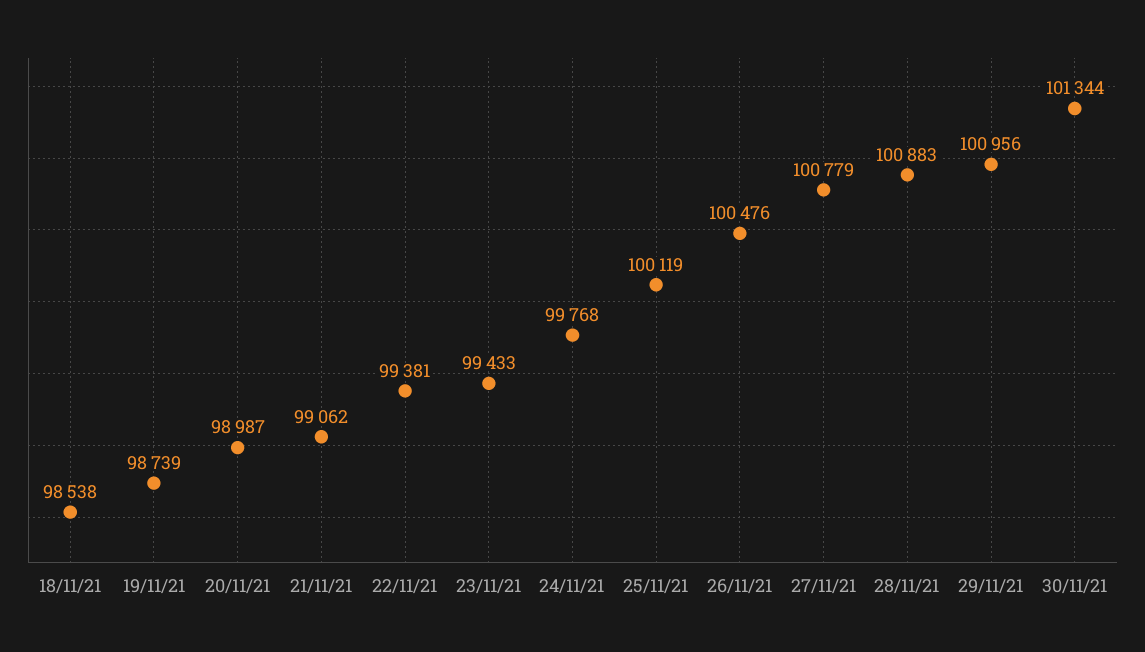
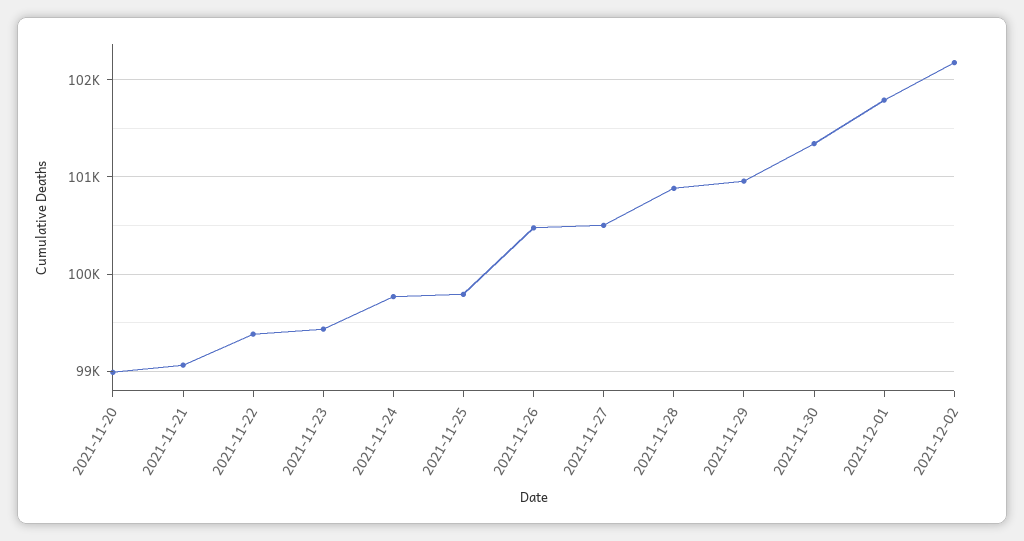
18/11/21: 98538 -> none
19/11/21: 98739 -> none
25/11/21: 100119 -> 99800
27/11/21: 100779 -> 100500
2021-12-01: none -> 101800
2021-12-02: none -> 102200

